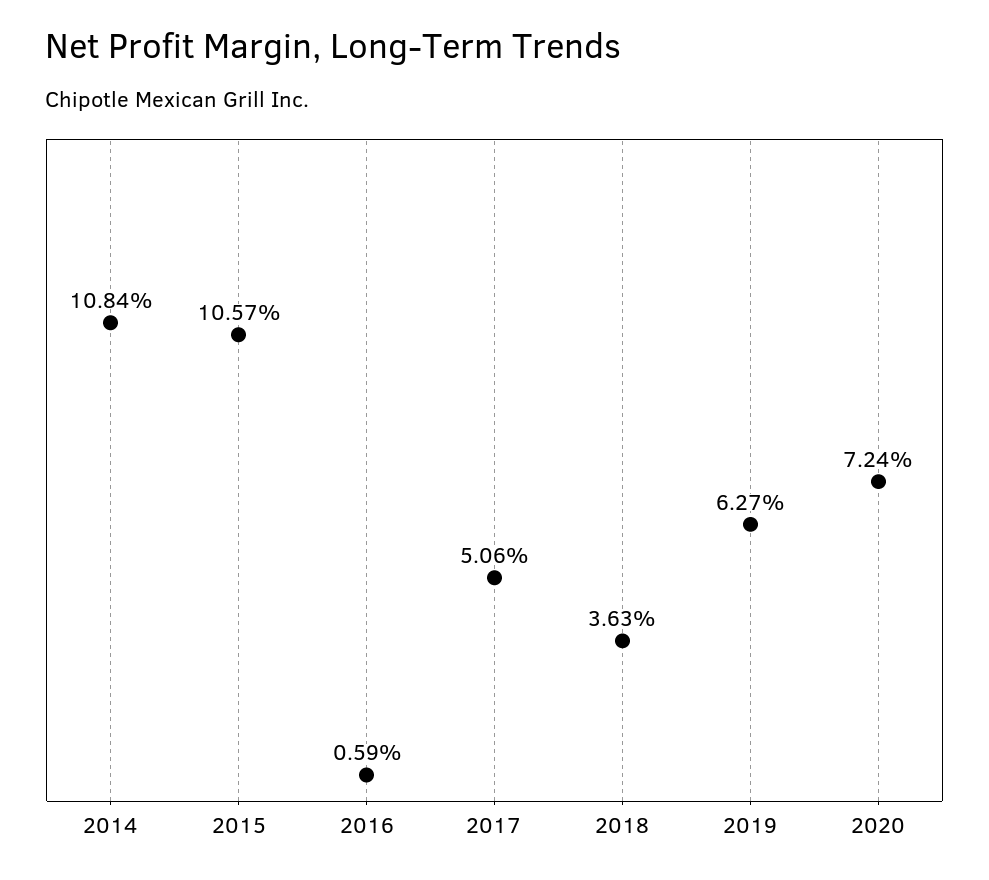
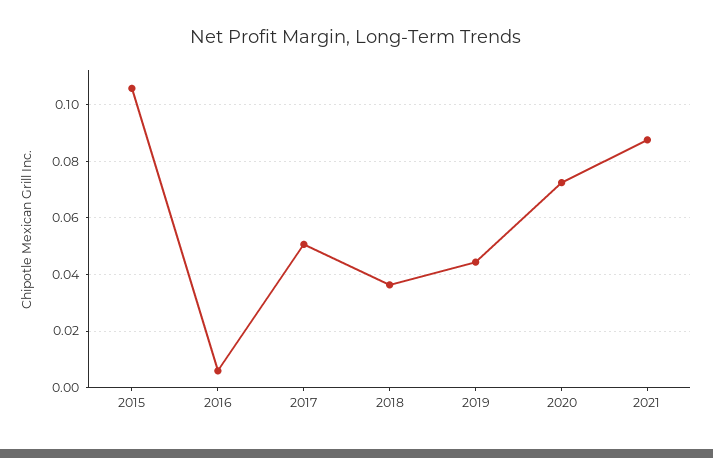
2014: 0.1084 -> none
2019: 0.0627 -> 0.045
2021: none -> 0.0875

